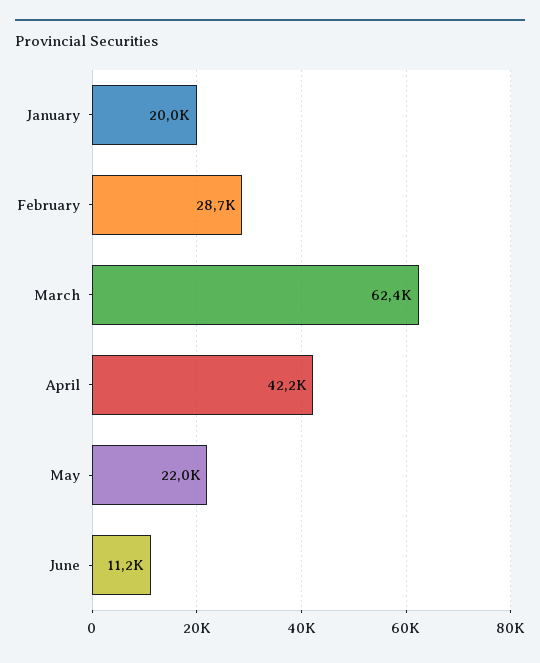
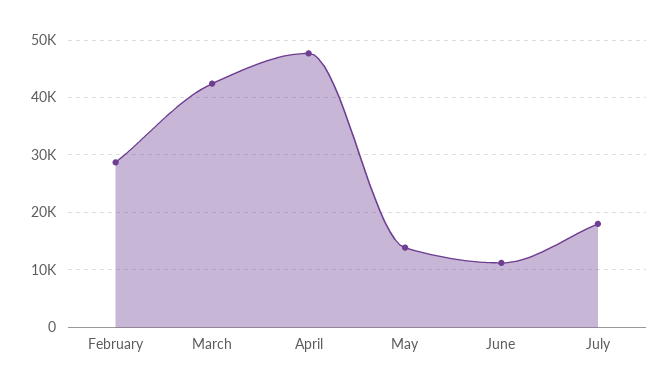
January: 20000 -> none
March: 62400 -> 42000
April: 42200 -> 48000
May: 22000 -> 14000
July: none -> 18000

